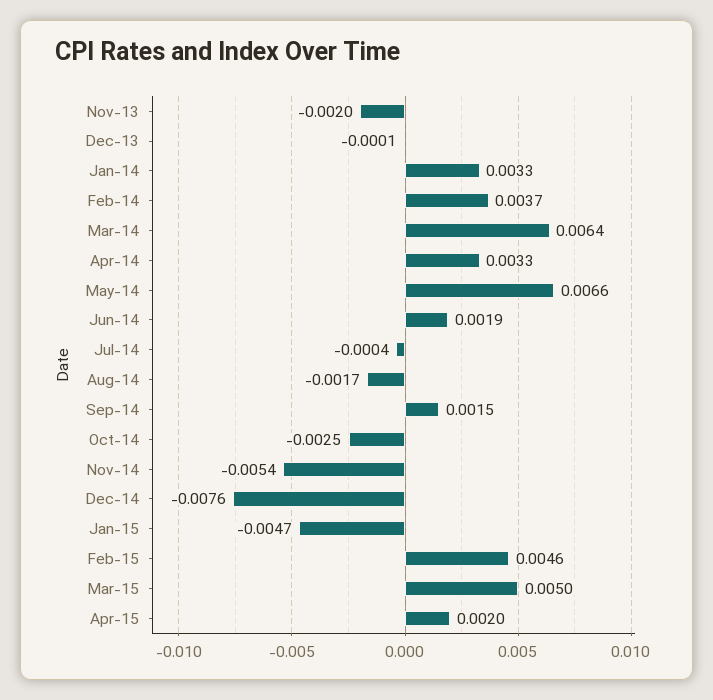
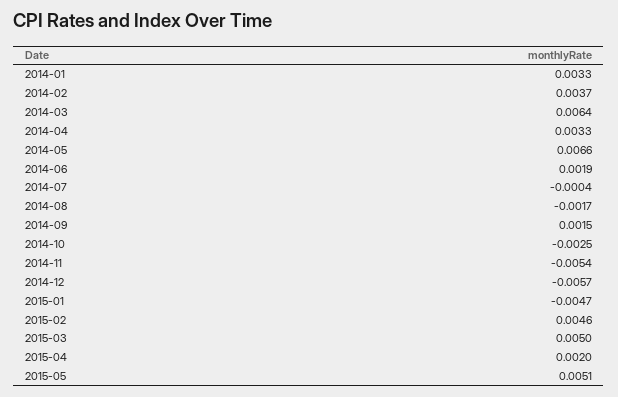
Nov-13: -0.002 -> none
Dec-13: -0.0001 -> none
Dec-14: -0.0076 -> -0.0057
2015-05: none -> 0.0051

